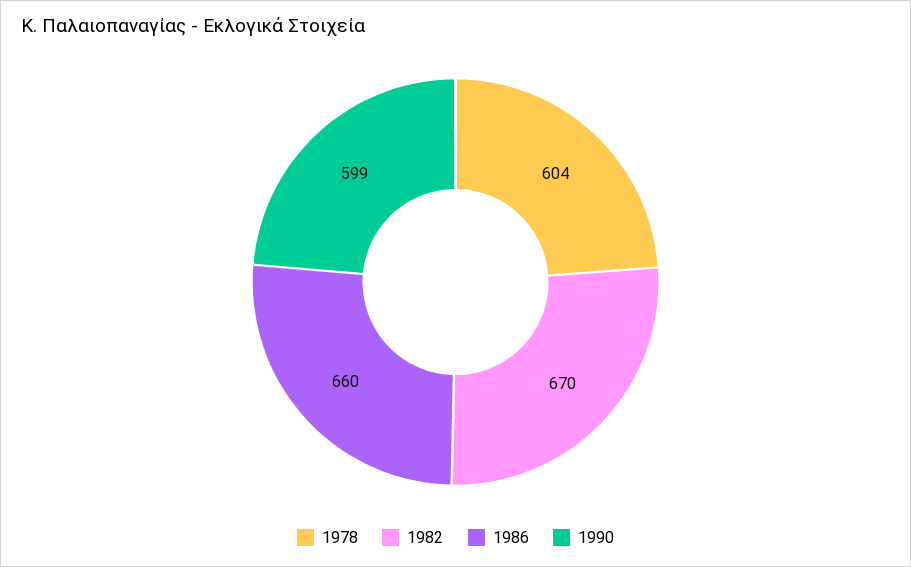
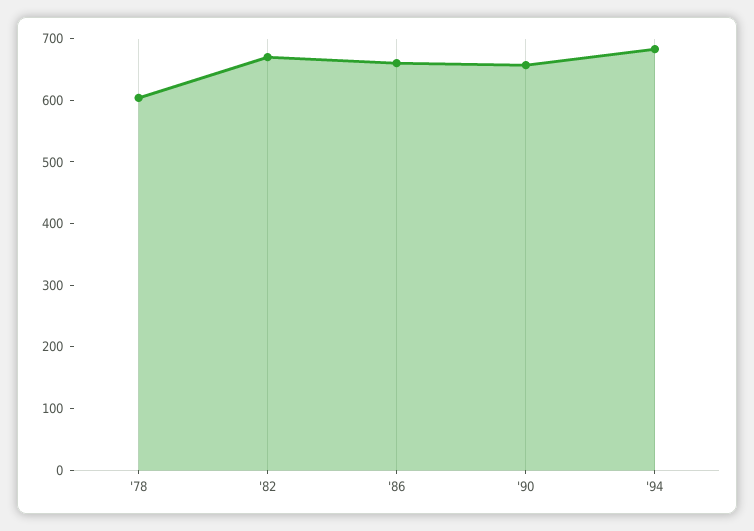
1990: 599 -> 660
'94: none -> 680

